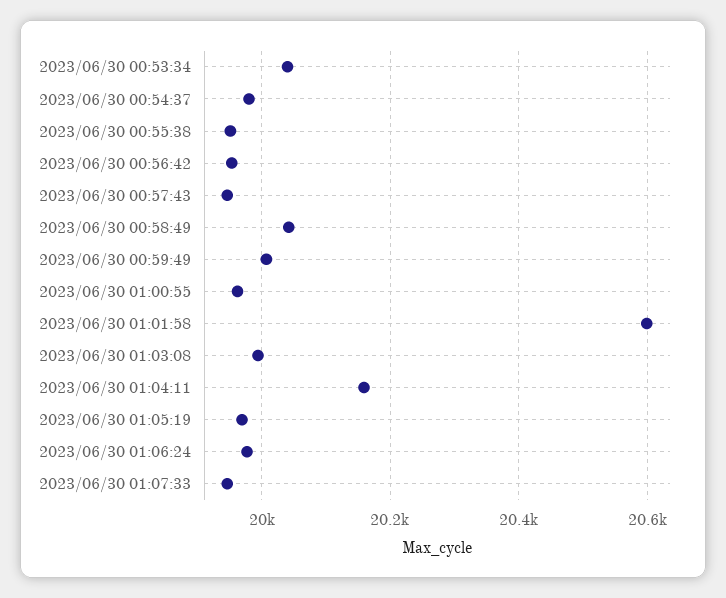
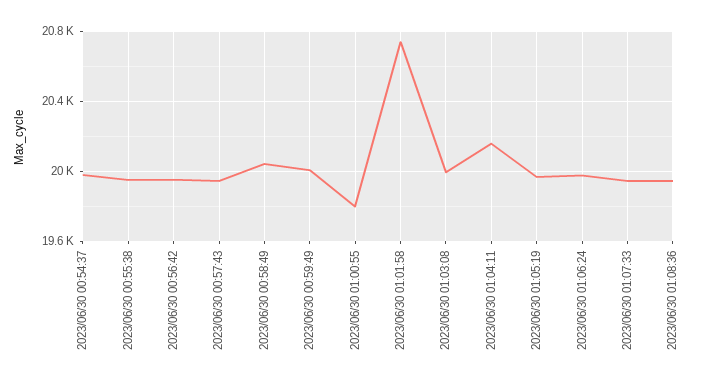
2023/06/30 00:53:34: 20040 -> none
2023/06/30 01:00:55: 19960 -> 19800
2023/06/30 01:01:58: 20600 -> 20750
2023/06/30 01:08:36: none -> 19950

